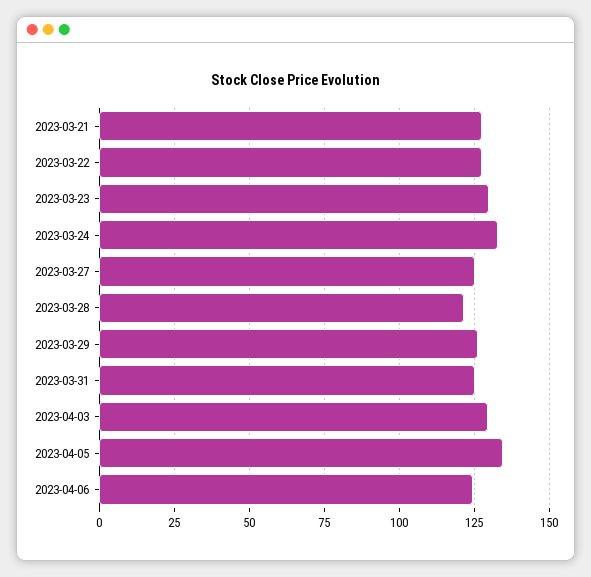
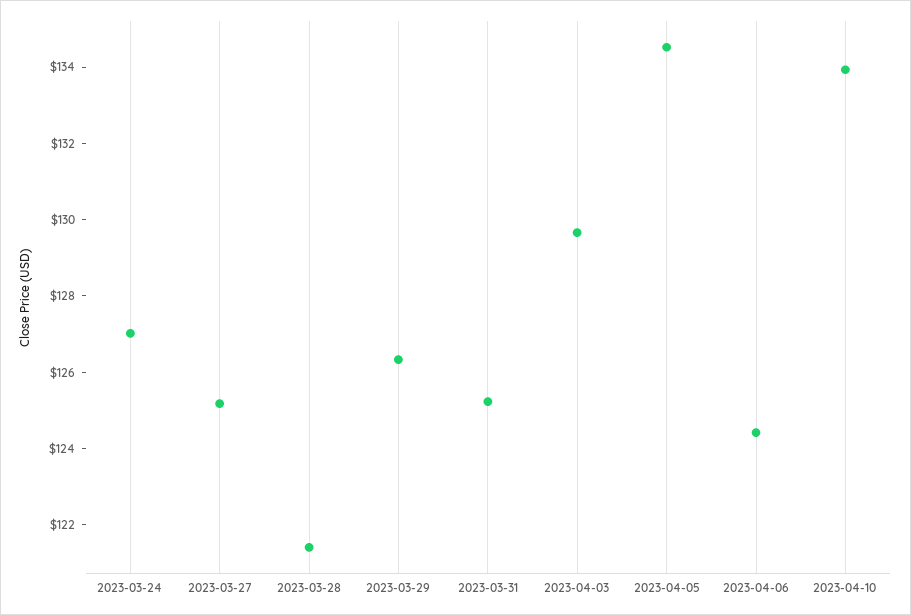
2023-03-21: 127.5 -> none
2023-03-22: 127.5 -> none
2023-03-23: 130 -> none
2023-03-24: 132.5 -> 127
2023-04-10: none -> 134

